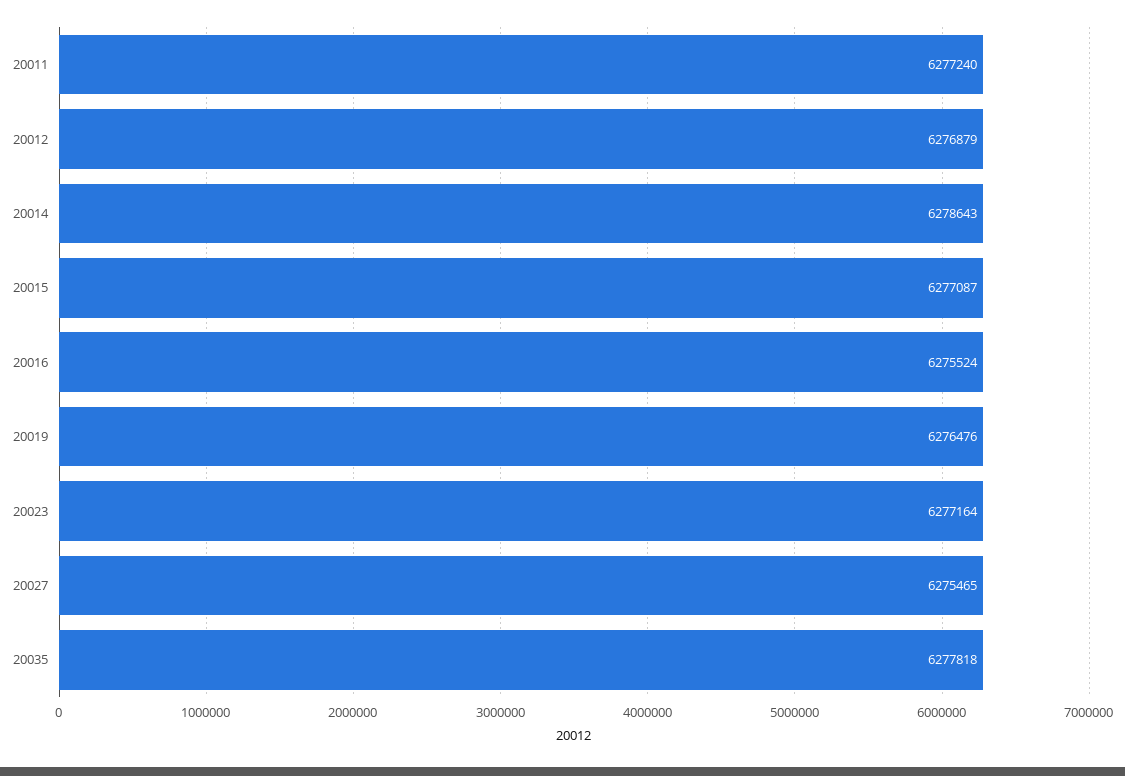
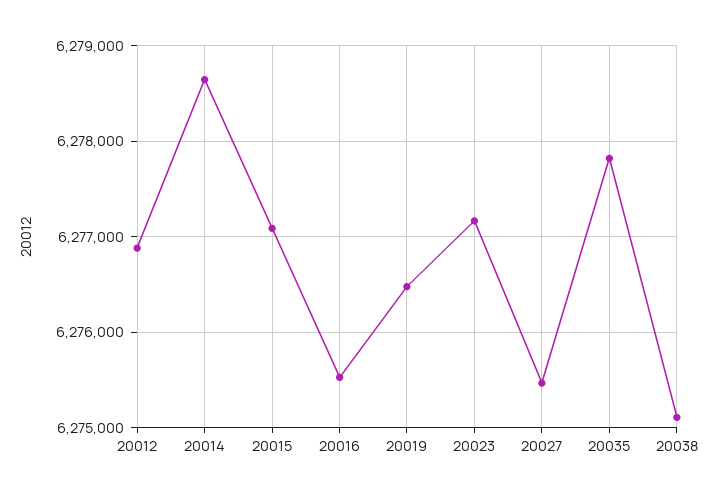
20011: 6277240 -> none
20038: none -> 6275100

